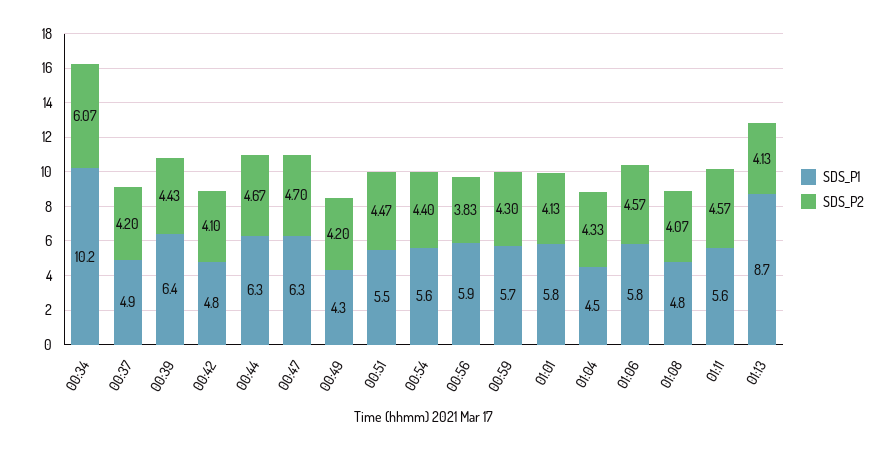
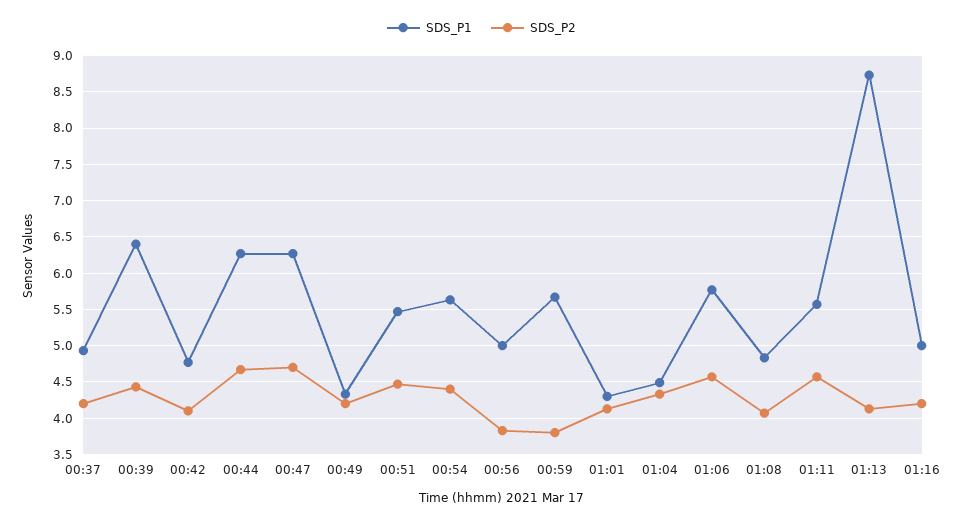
SDS_P1, 00:34: 10.2 -> none
SDS_P2, 00:34: 6.07 -> none
SDS_P1, 00:56: 5.9 -> 5
SDS_P2, 00:59: 4.3 -> 3.8
SDS_P1, 01:01: 5.8 -> 4.3
SDS_P1, 01:16: none -> 5
SDS_P2, 01:16: none -> 4.2

